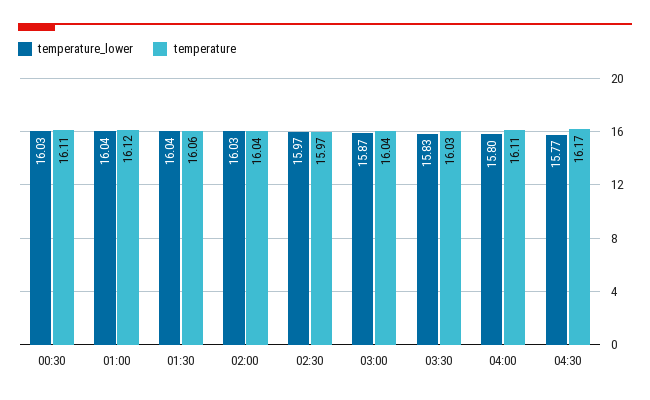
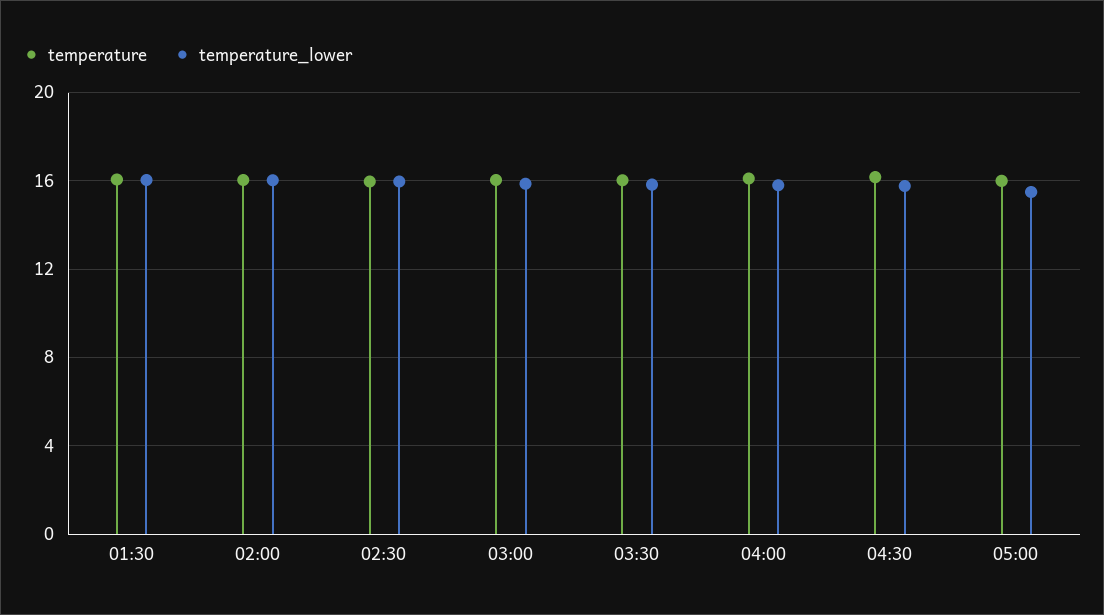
temperature_lower, 00:30: 16.03 -> none
temperature, 00:30: 16.11 -> none
temperature_lower, 01:00: 16.04 -> none
temperature, 01:00: 16.12 -> none
temperature, 05:00: none -> 16
temperature_lower, 05:00: none -> 15.5

